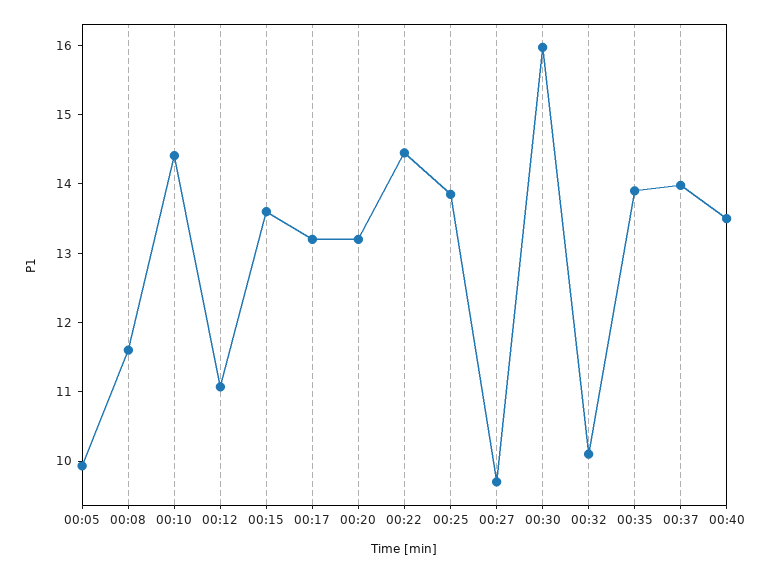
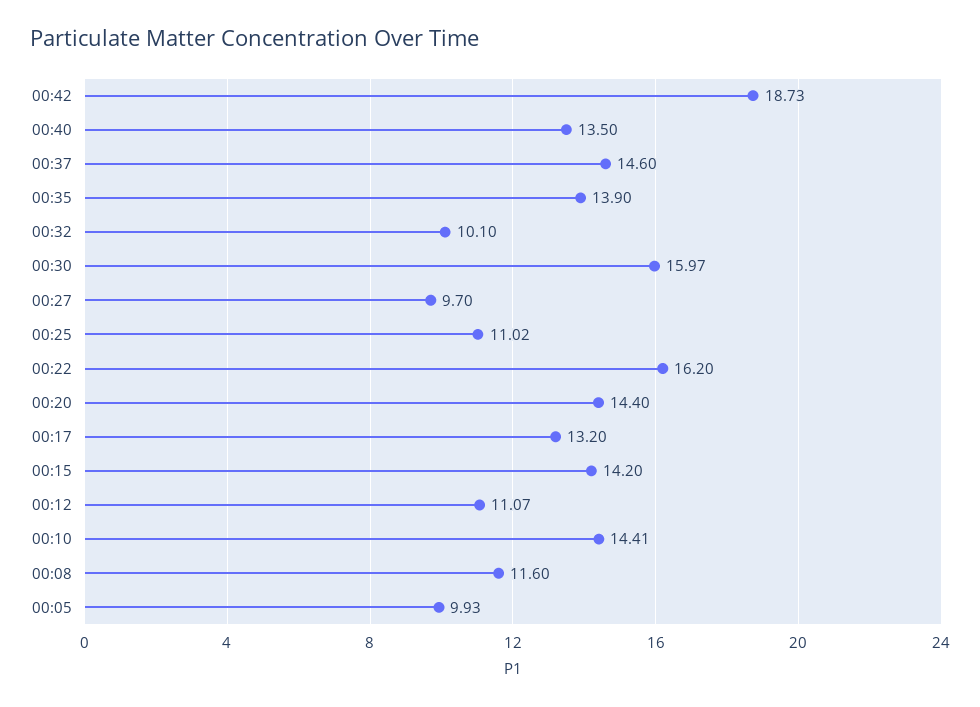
00:15: 13.6 -> 14.2
00:20: 13.2 -> 14.4
00:22: 14.4 -> 16.2
00:25: 13.8 -> 11.02
00:37: 14 -> 14.6
00:42: none -> 18.73

